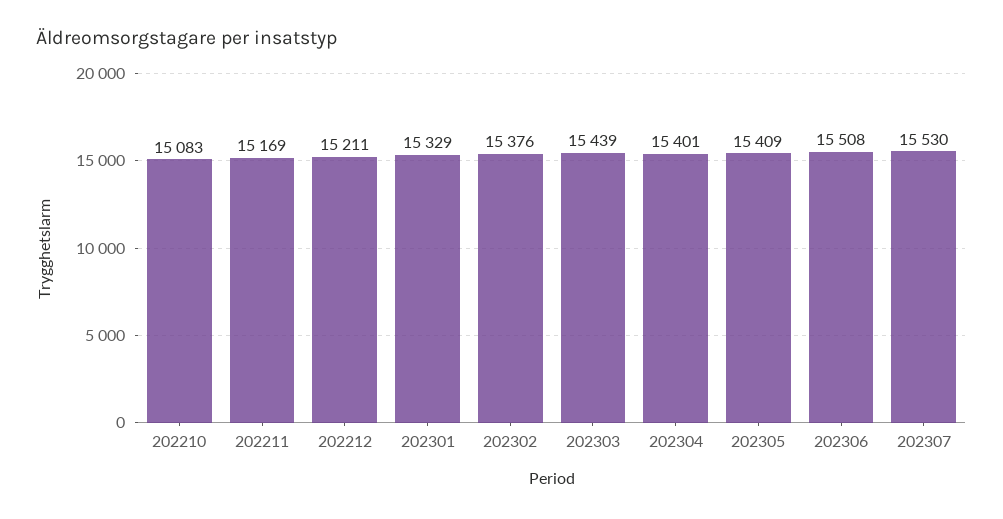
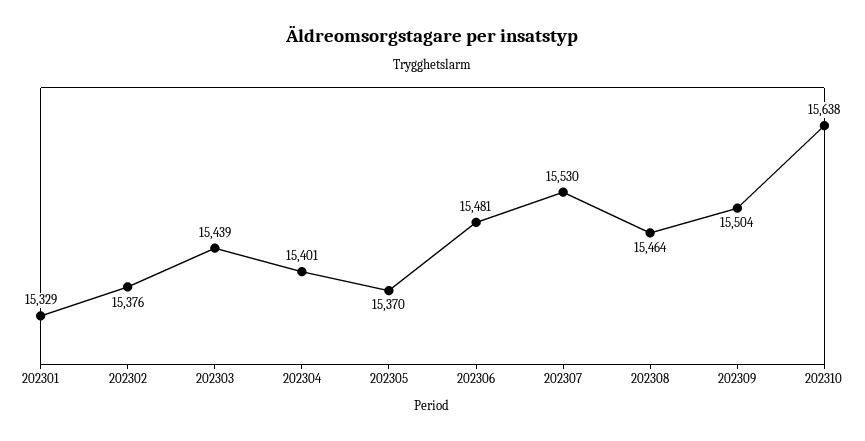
202210: 15083 -> none
202211: 15169 -> none
202212: 15211 -> none
202305: 15409 -> 15370
202306: 15508 -> 15481
202308: none -> 15464
202309: none -> 15504
202310: none -> 15638

